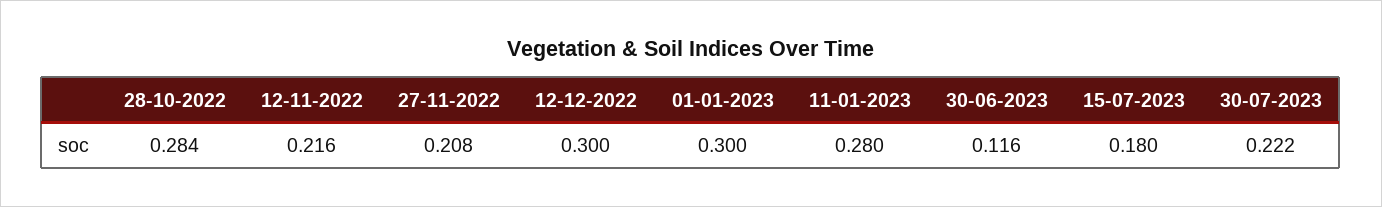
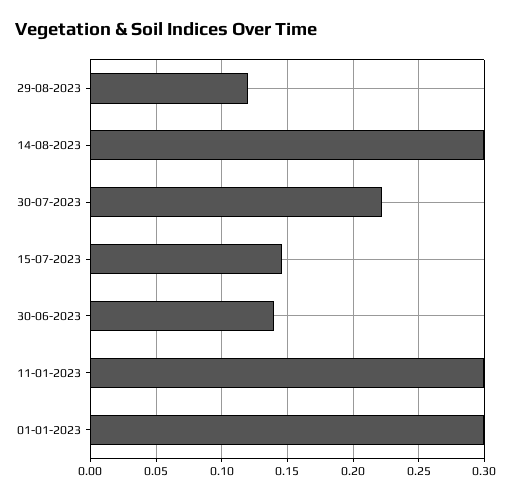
28-10-2022: 0.284 -> none
12-11-2022: 0.216 -> none
27-11-2022: 0.208 -> none
12-12-2022: 0.3 -> none
11-01-2023: 0.28 -> 0.3
30-06-2023: 0.116 -> 0.14
15-07-2023: 0.18 -> 0.145
29-08-2023: none -> 0.12
14-08-2023: none -> 0.3

